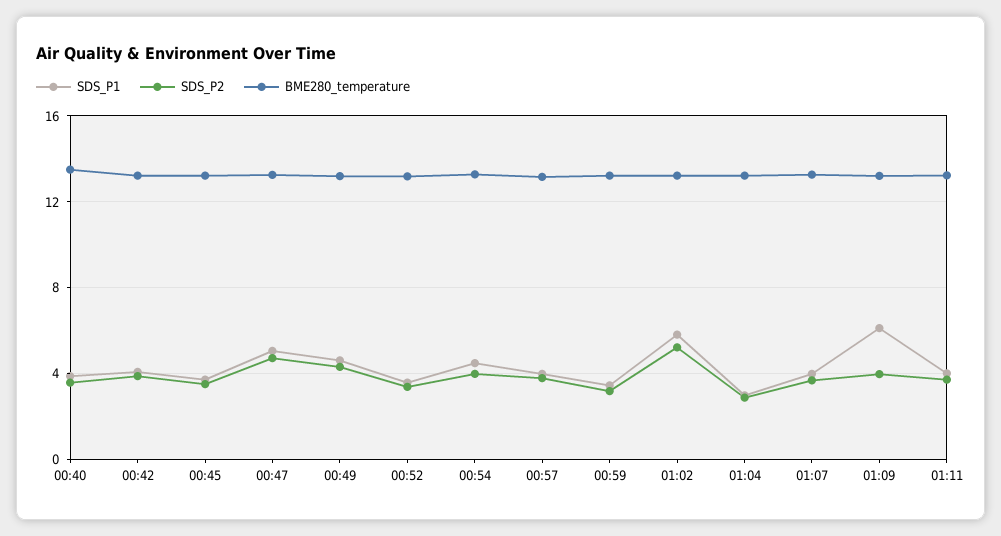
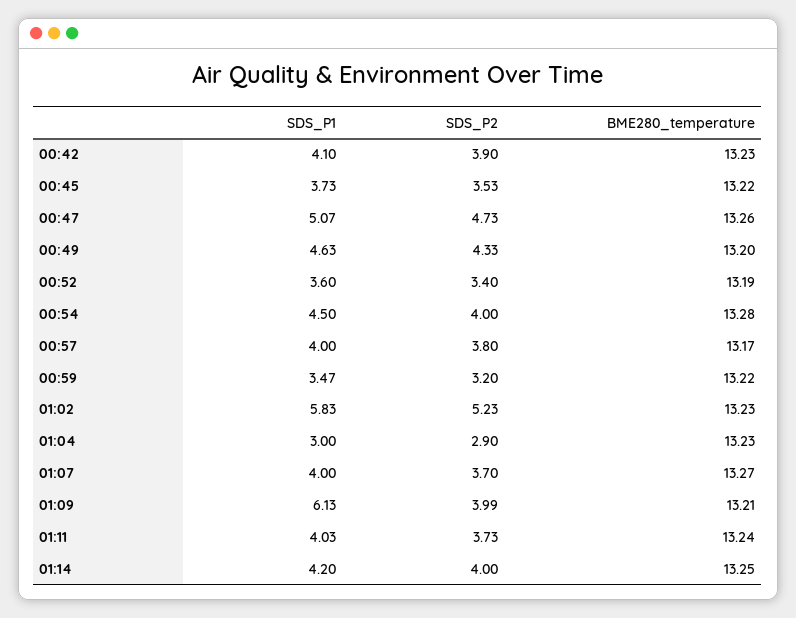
SDS_P1, 00:40: 4 -> none
SDS_P2, 00:40: 3.5 -> none
BME280_temperature, 00:40: 13.5 -> none
SDS_P1, 01:14: none -> 4.2
SDS_P2, 01:14: none -> 4
BME280_temperature, 01:14: none -> 13.25

